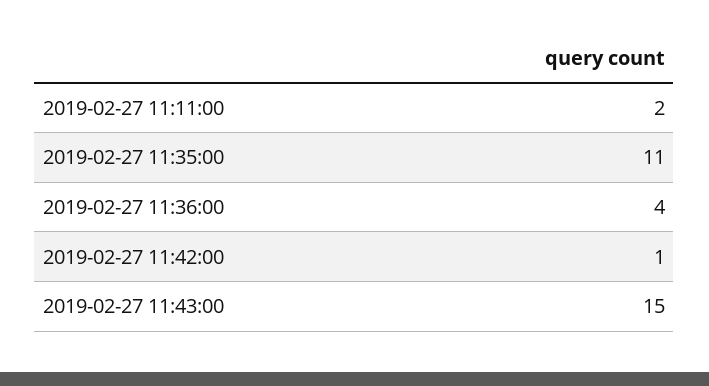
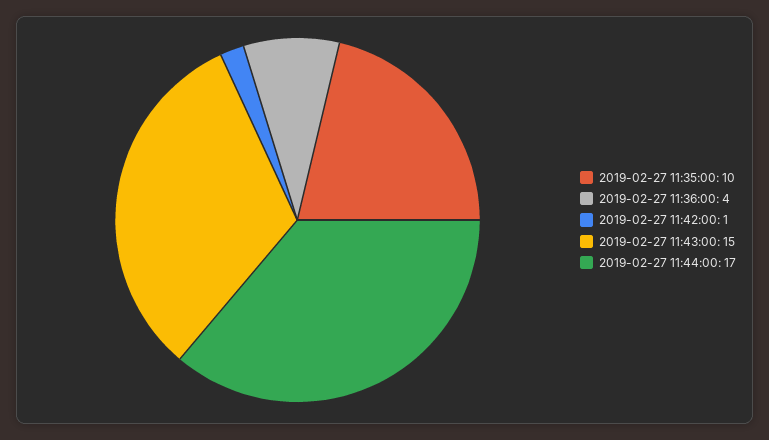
2019-02-27 11:11:00: 2 -> none
2019-02-27 11:35:00: 11 -> 10
2019-02-27 11:44:00: none -> 17

